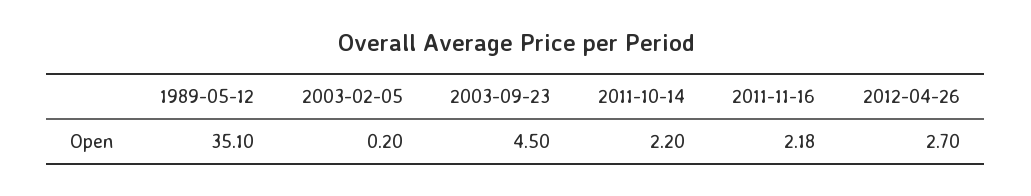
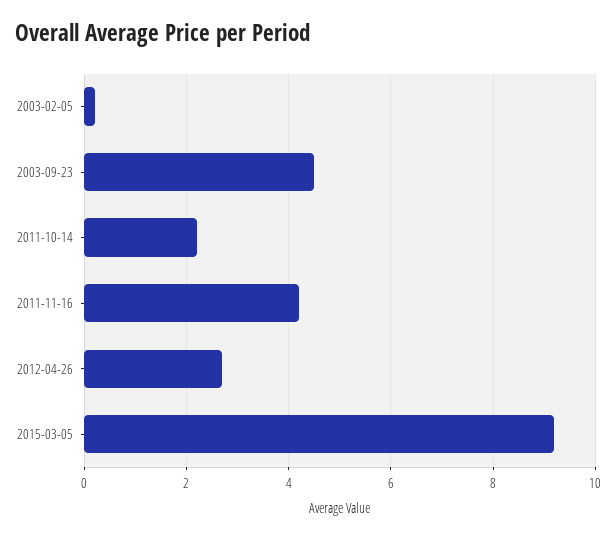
1989-05-12: 35.1 -> none
2011-11-16: 2.18 -> 4.2
2015-03-05: none -> 9.2

